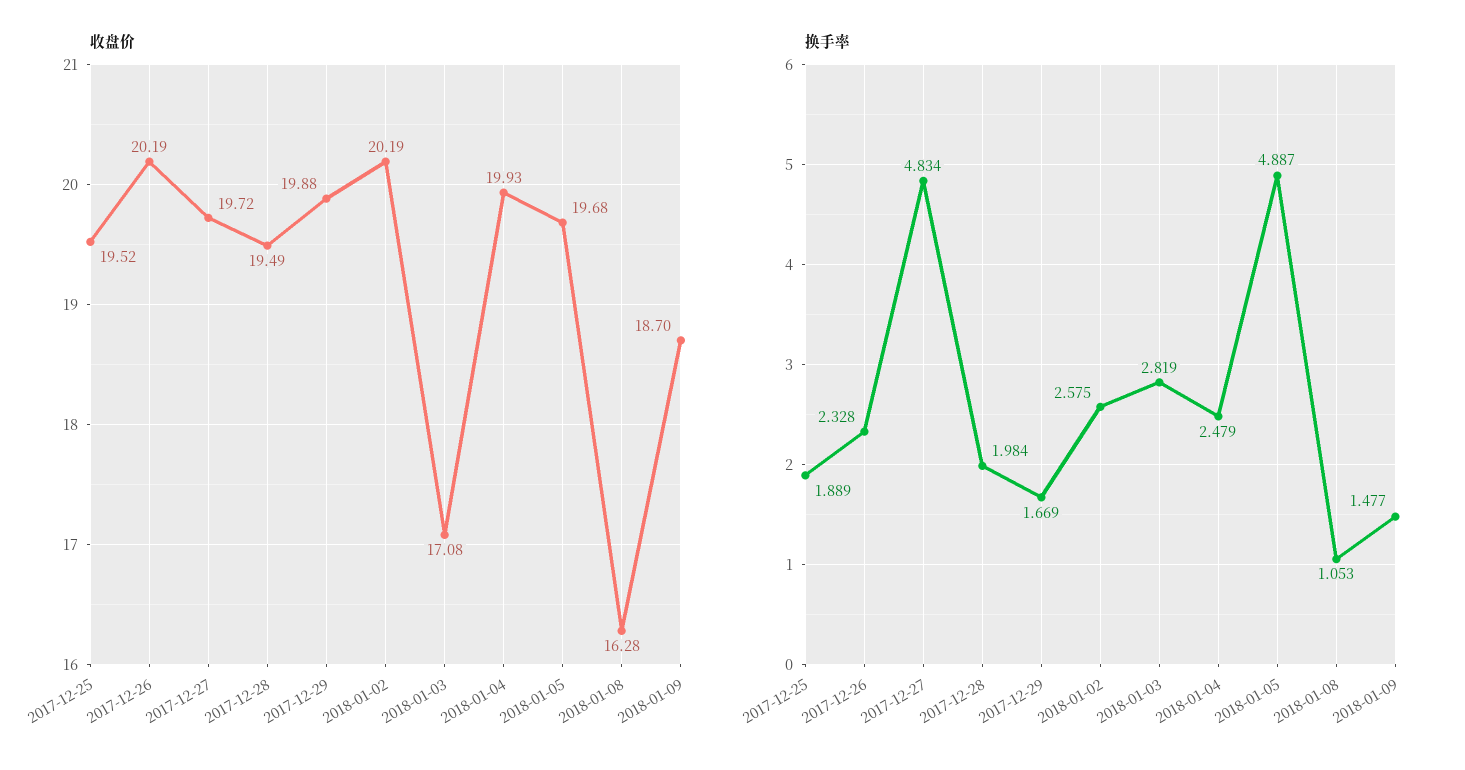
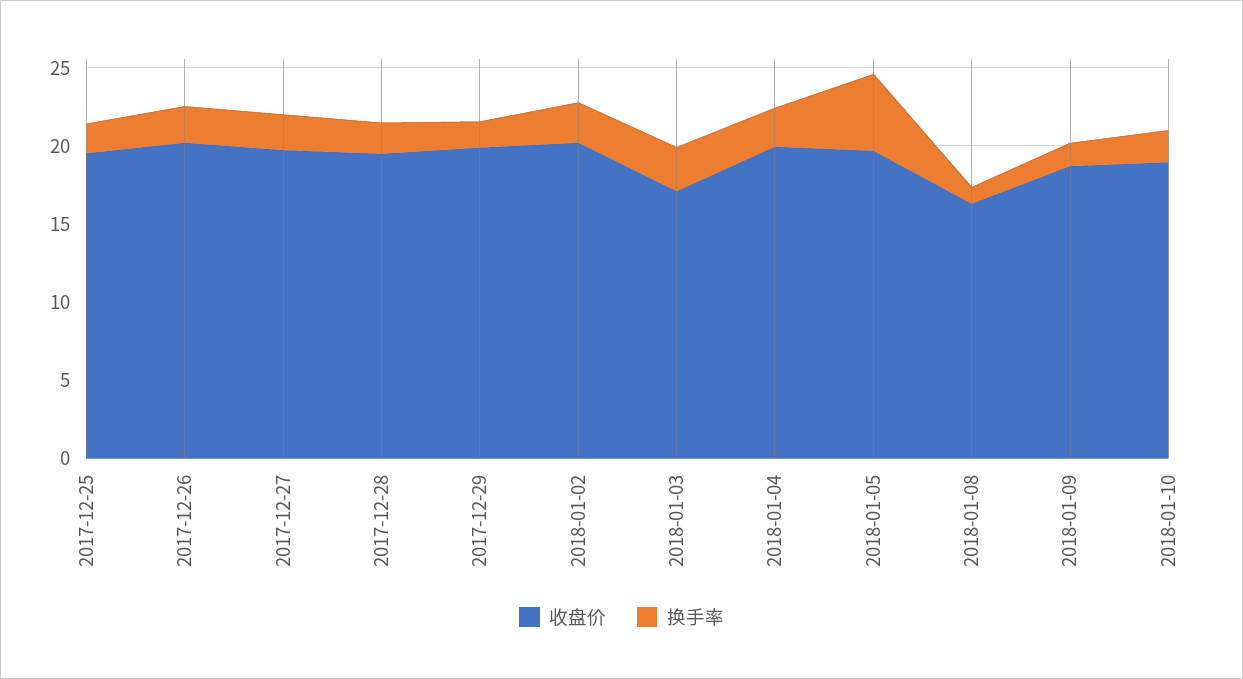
换手率, 2017-12-27: 4.834 -> 2
收盘价, 2018-01-10: none -> 19
换手率, 2018-01-10: none -> 2

